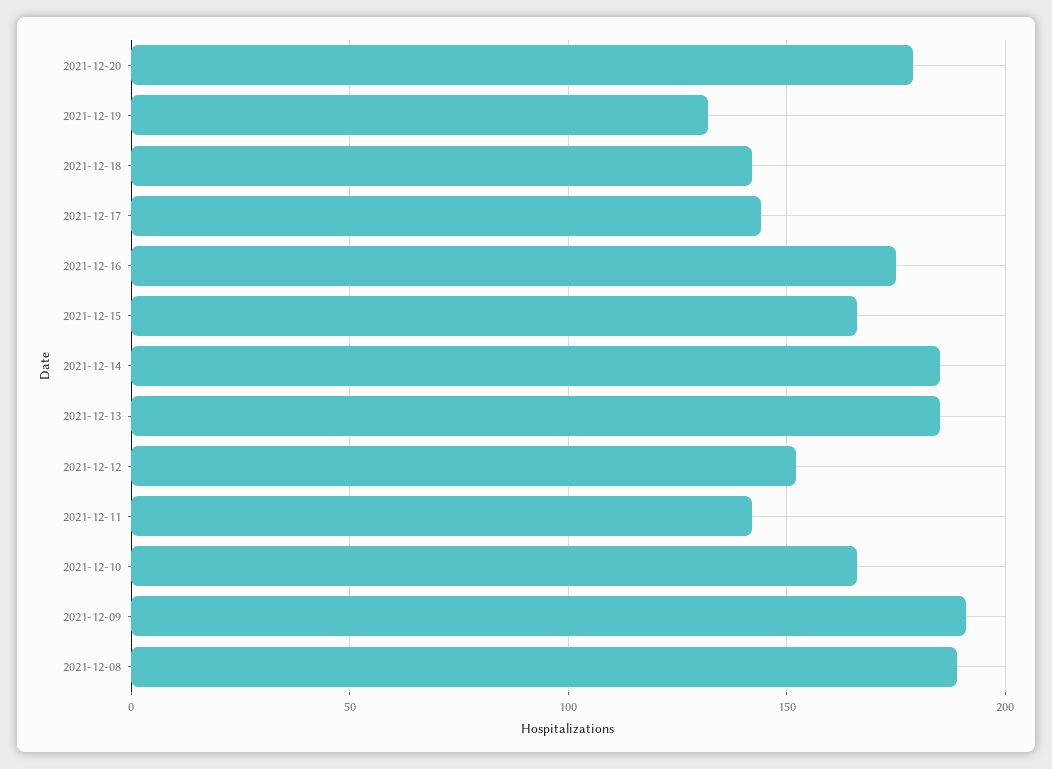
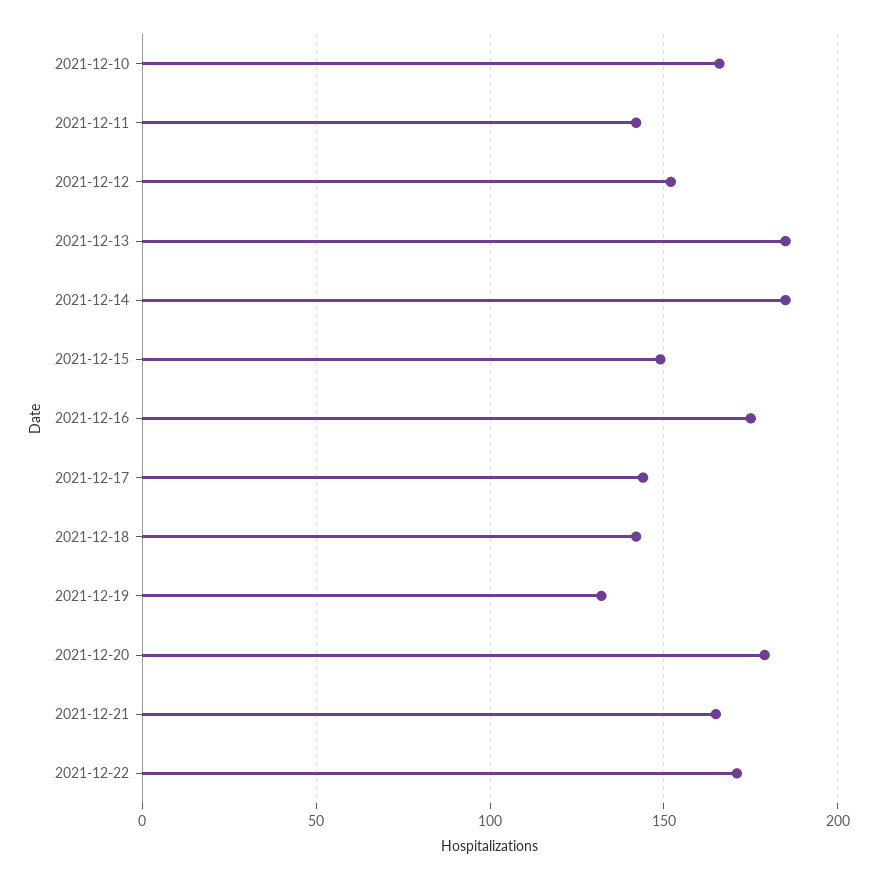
2021-12-15: 165 -> 150
2021-12-09: 190 -> none
2021-12-08: 190 -> none
2021-12-21: none -> 165
2021-12-22: none -> 170

